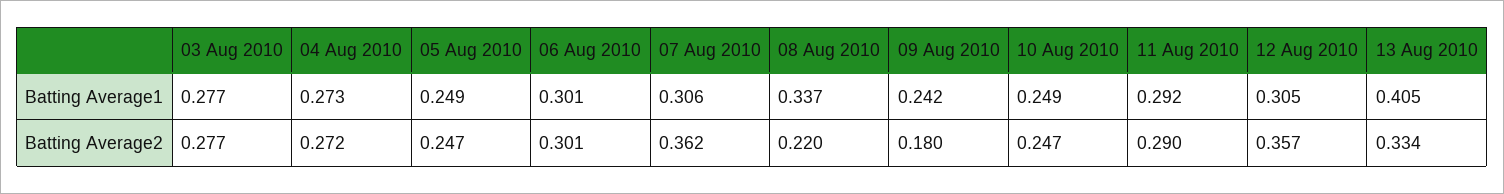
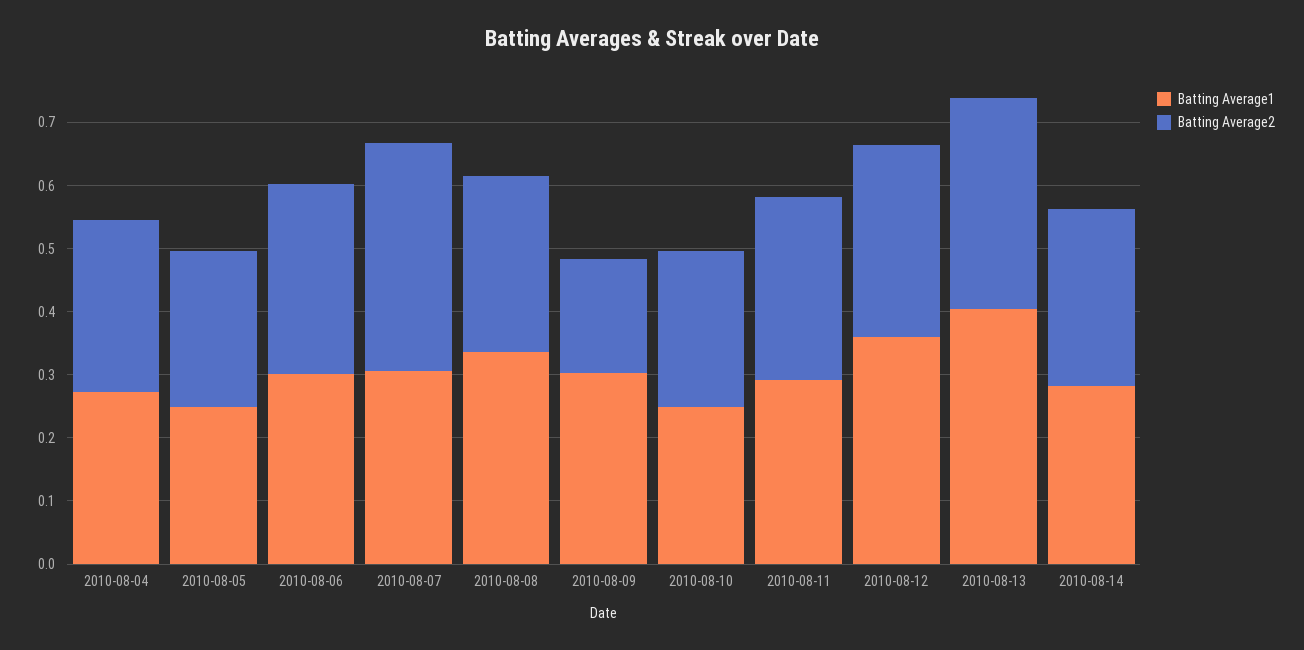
Batting Average1, 03 Aug 2010: 0.277 -> none
Batting Average1, 09 Aug 2010: 0.242 -> 0.3
Batting Average1, 12 Aug 2010: 0.305 -> 0.36
Batting Average2, 03 Aug 2010: 0.277 -> none
Batting Average2, 08 Aug 2010: 0.22 -> 0.28
Batting Average2, 12 Aug 2010: 0.357 -> 0.3
Batting Average1, 2010-08-14: none -> 0.28
Batting Average2, 2010-08-14: none -> 0.28

